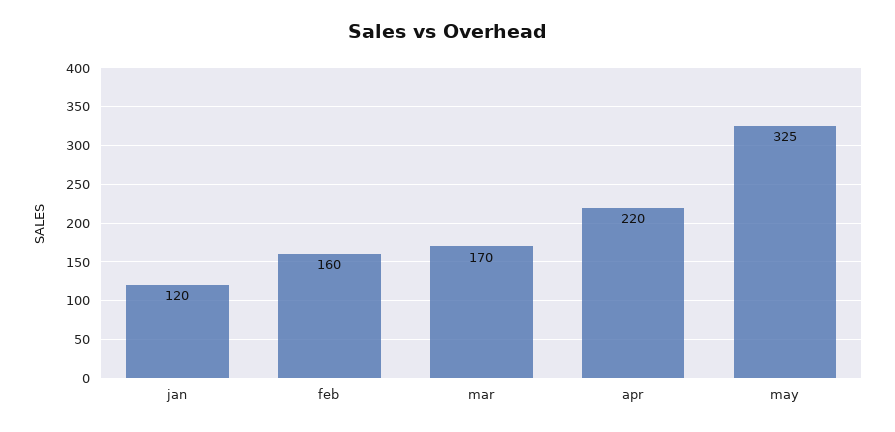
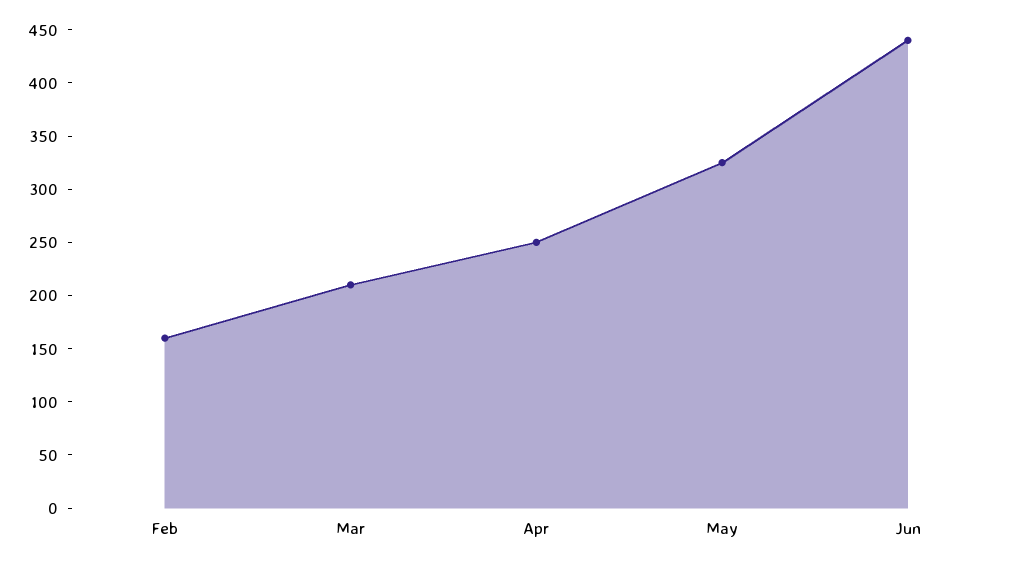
jan: 120 -> none
mar: 170 -> 210
apr: 220 -> 250
Jun: none -> 440

